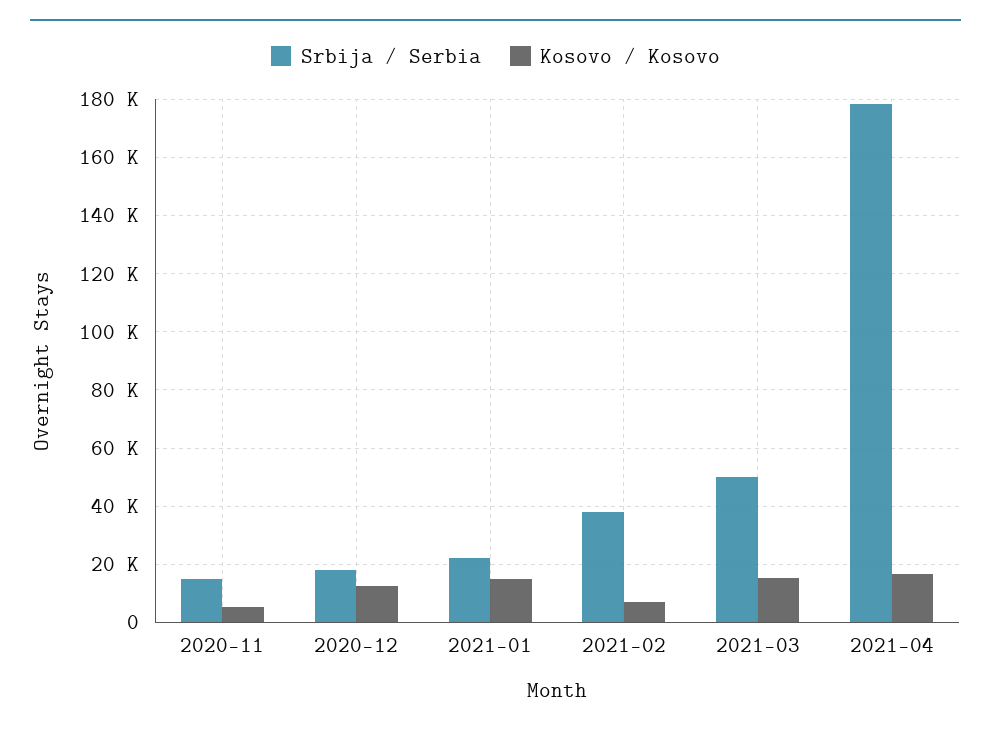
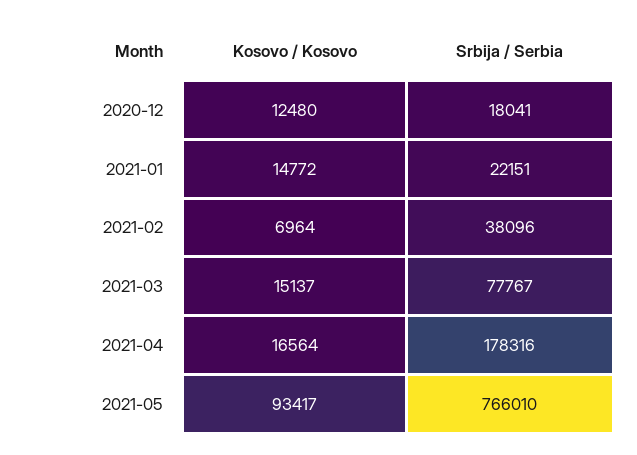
Srbija / Serbia, 2020-11: 15000 -> none
Kosovo / Kosovo, 2020-11: 5000 -> none
Srbija / Serbia, 2021-03: 50000 -> 77767
Kosovo / Kosovo, 2021-05: none -> 93417
Srbija / Serbia, 2021-05: none -> 766010

